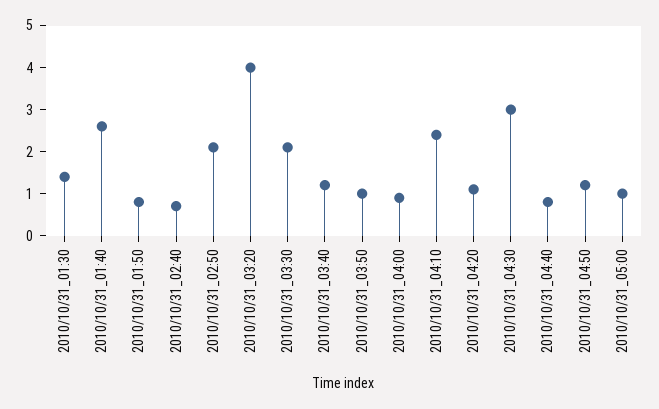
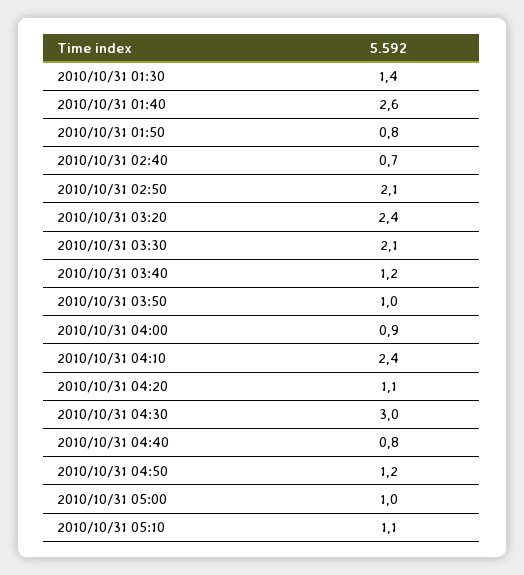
2010/10/31_03:20: 4 -> 2.4
2010/10/31 05:10: none -> 1.1

